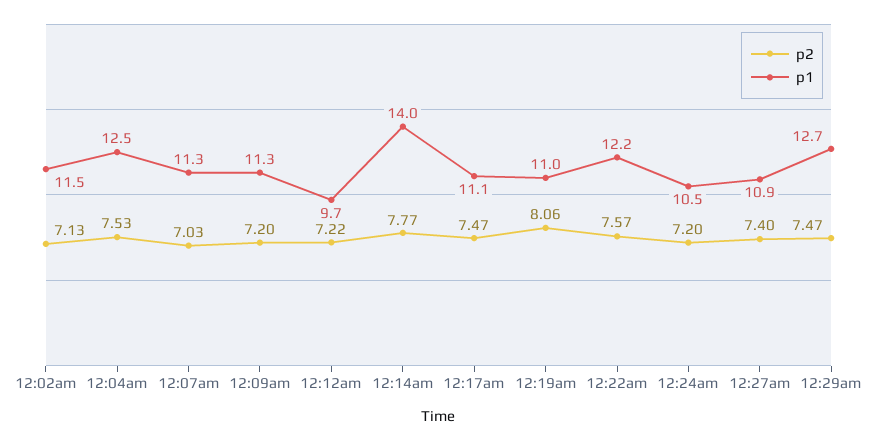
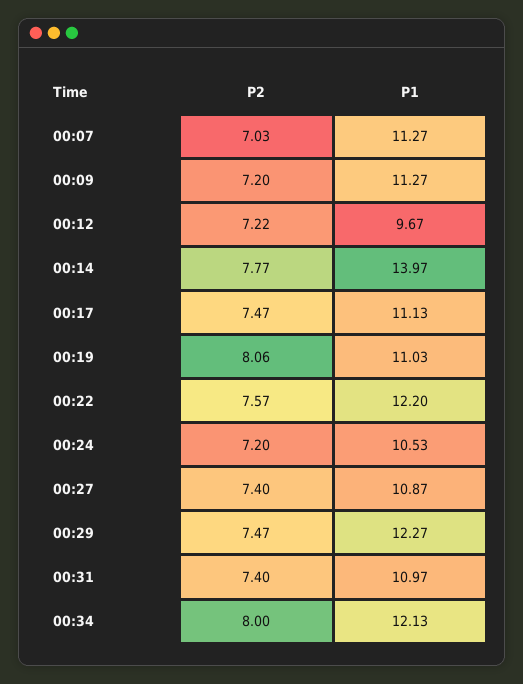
p2, 12:02am: 7.13 -> none
p1, 12:02am: 11.5 -> none
p2, 12:04am: 7.53 -> none
p1, 12:04am: 12.5 -> none
p1, 12:29am: 12.7 -> 12.27
p2, 00:31: none -> 7.4
p1, 00:31: none -> 10.97
p2, 00:34: none -> 8
p1, 00:34: none -> 12.13

